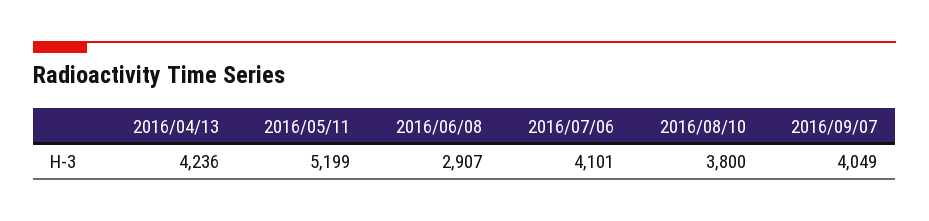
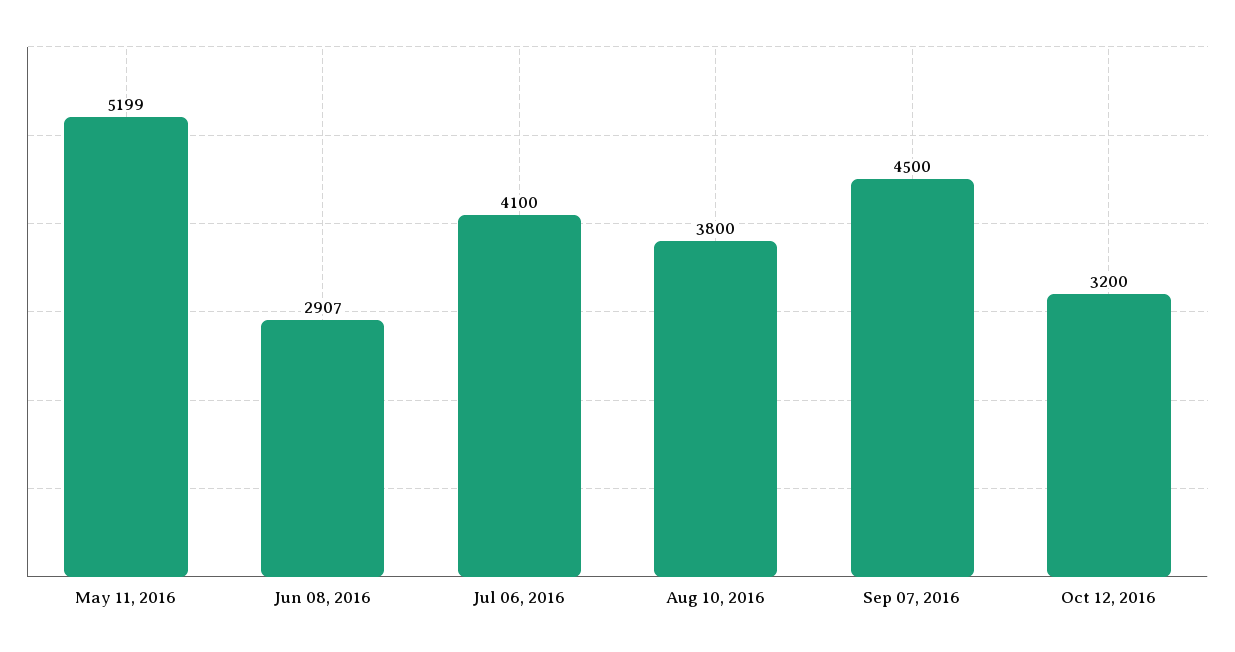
2016/04/13: 4236 -> none
2016/07/06: 4101 -> 4100
2016/09/07: 4049 -> 4500
Oct 12, 2016: none -> 3200

